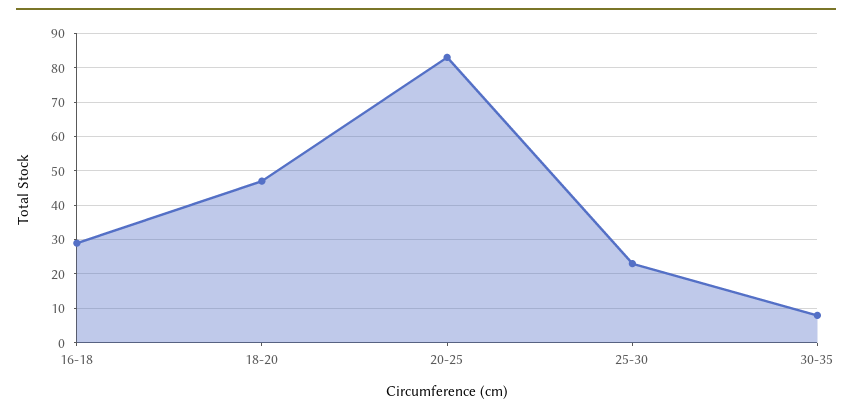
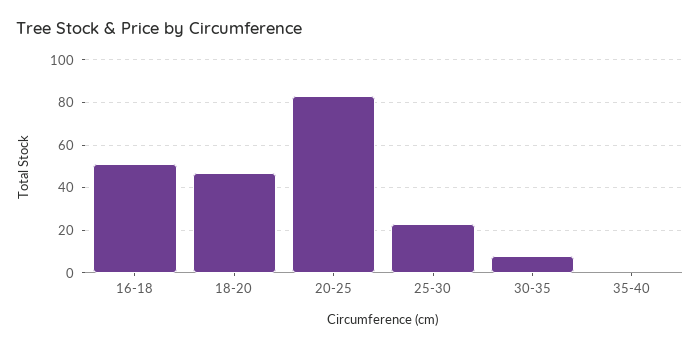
16-18: 30 -> 50
35-40: none -> 0

